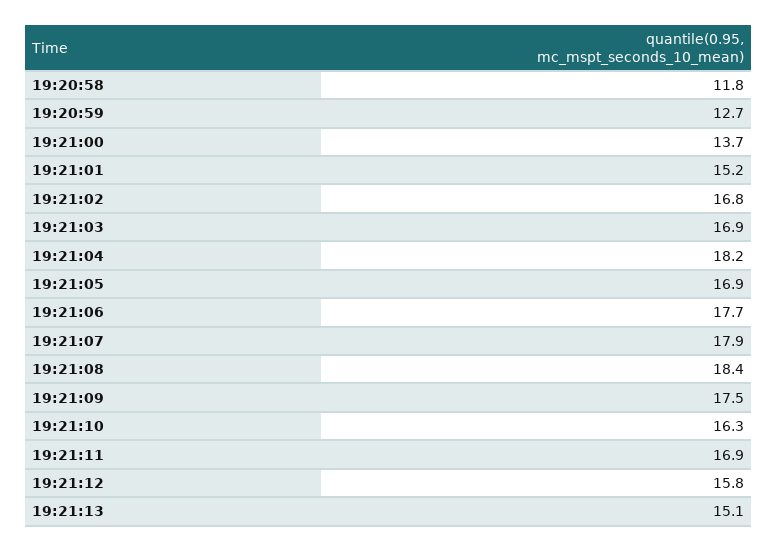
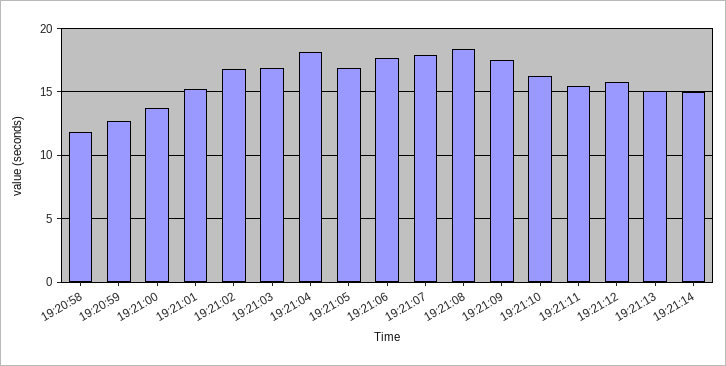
19:21:11: 16.9 -> 15.5
19:21:14: none -> 15

